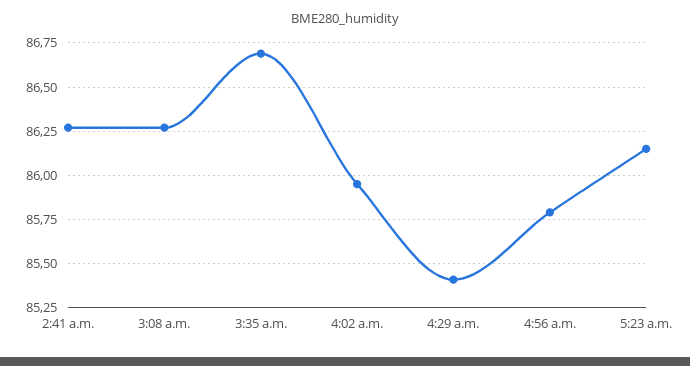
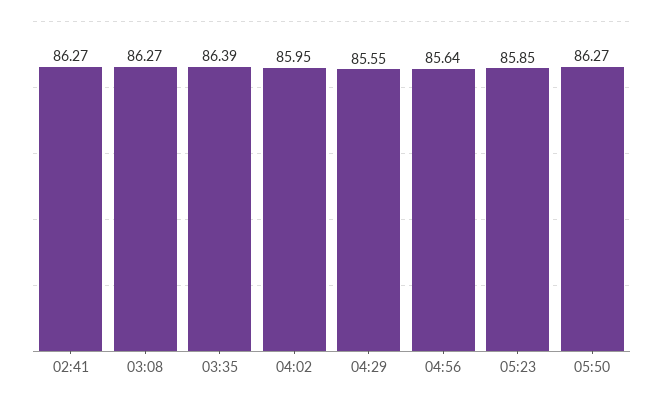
3:35 a.m.: 86.7 -> 86.39
4:29 a.m.: 85.4 -> 85.55
4:56 a.m.: 85.8 -> 85.64
5:23 a.m.: 86.15 -> 85.85
05:50: none -> 86.27

